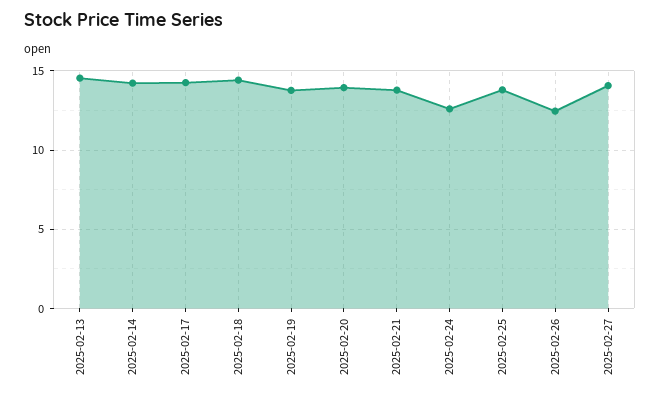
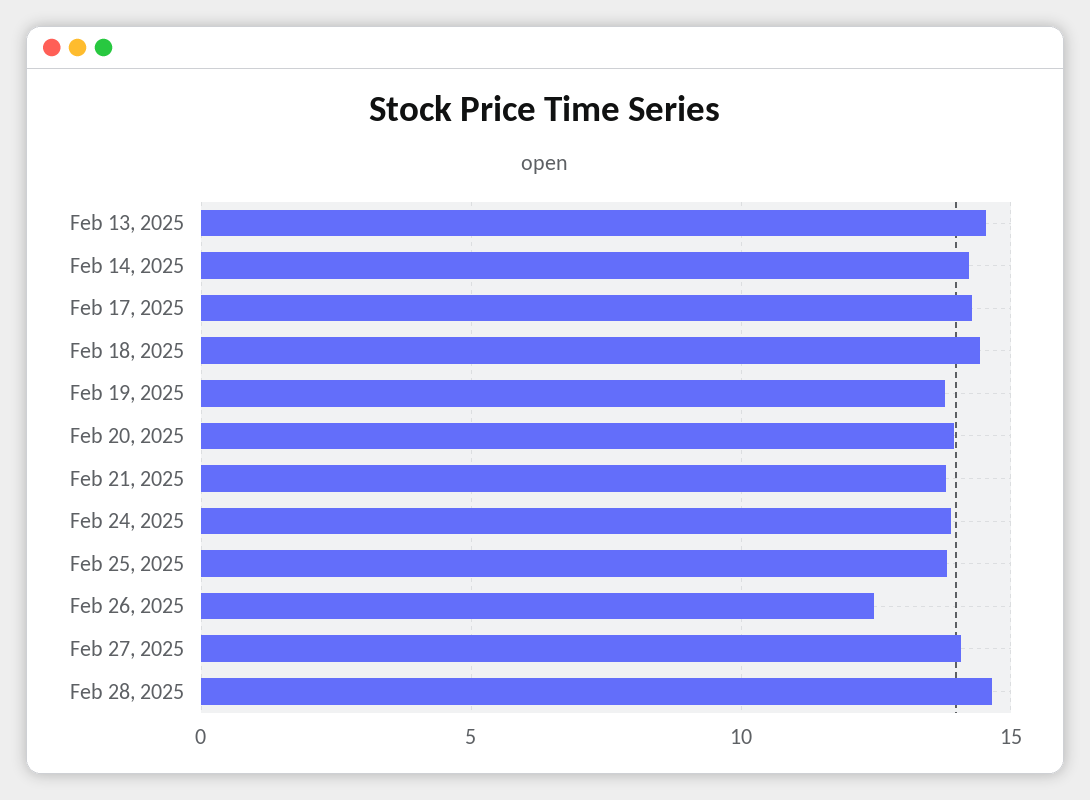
2025-02-24: 12.5 -> 14
Feb 28, 2025: none -> 14.5

